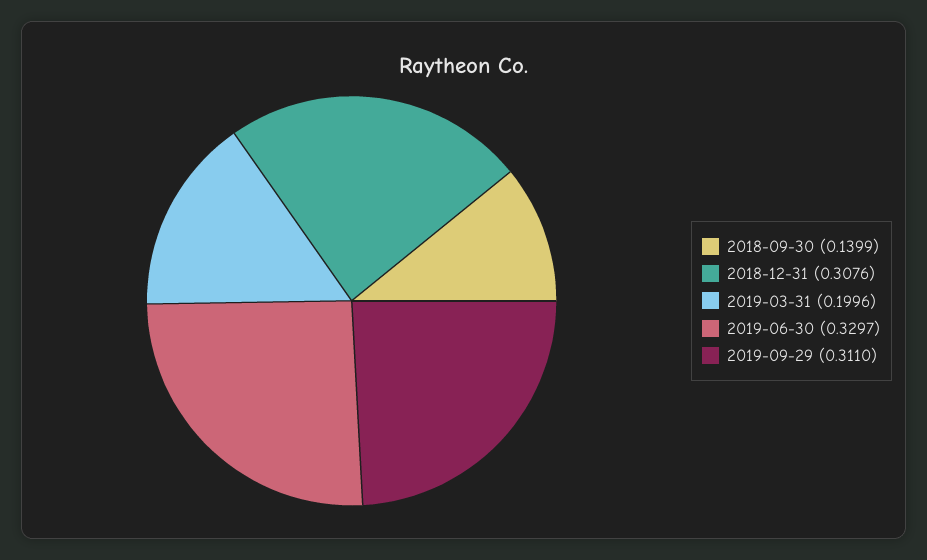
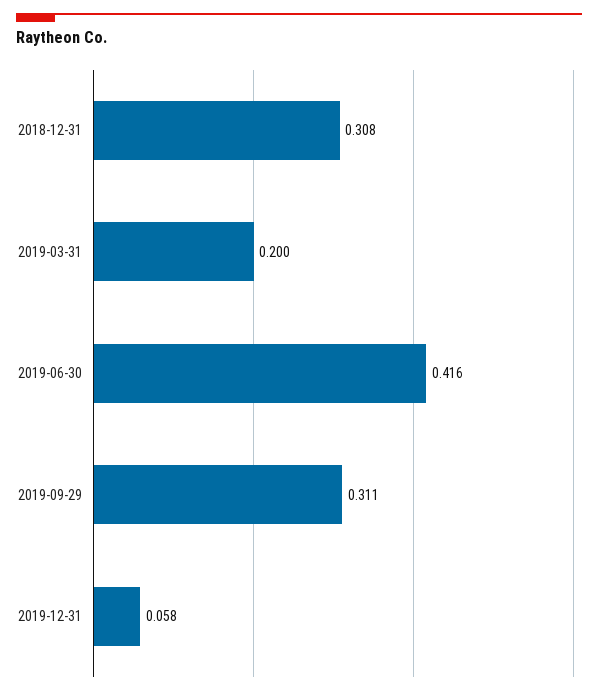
2018-09-30: 0.1399 -> none
2019-06-30: 0.3297 -> 0.416
2019-12-31: none -> 0.058

